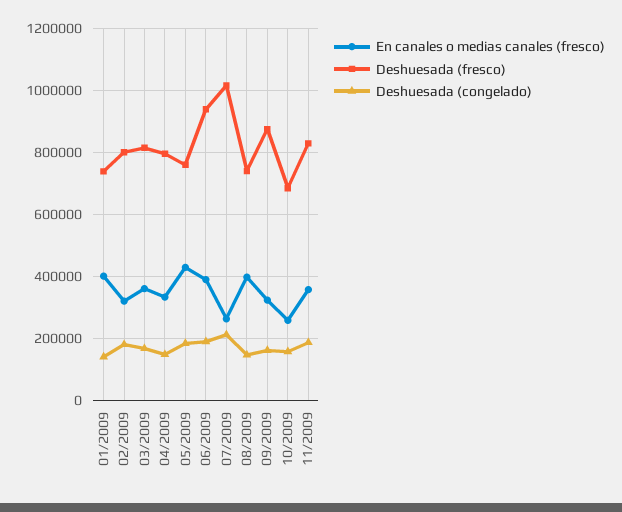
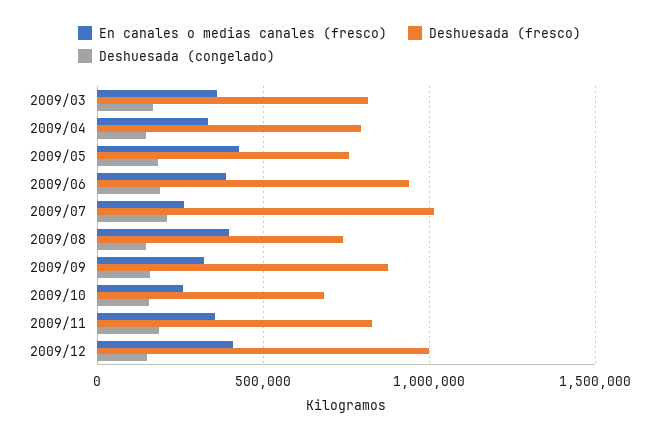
En canales o medias canales (fresco), 01/2009: 400000 -> none
Deshuesada (fresco), 01/2009: 740000 -> none
Deshuesada (congelado), 01/2009: 140000 -> none
En canales o medias canales (fresco), 02/2009: 320000 -> none
Deshuesada (fresco), 02/2009: 800000 -> none
Deshuesada (congelado), 02/2009: 180000 -> none
En canales o medias canales (fresco), 2009/12: none -> 400000
Deshuesada (fresco), 2009/12: none -> 1000000
Deshuesada (congelado), 2009/12: none -> 150000

